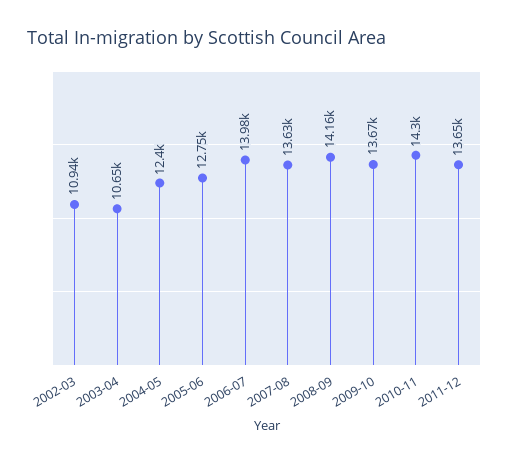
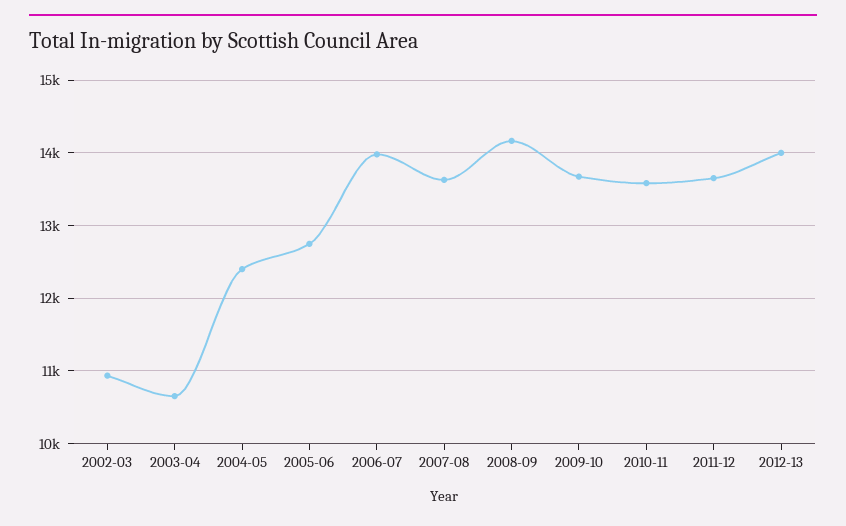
2010-11: 14300 -> 13600
2012-13: none -> 14000

